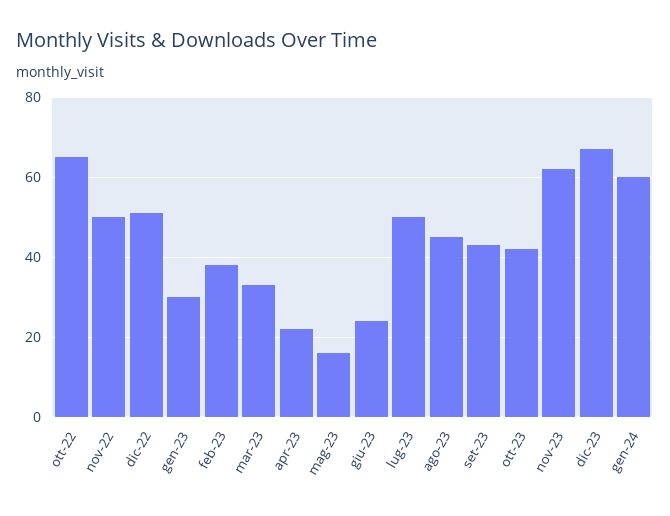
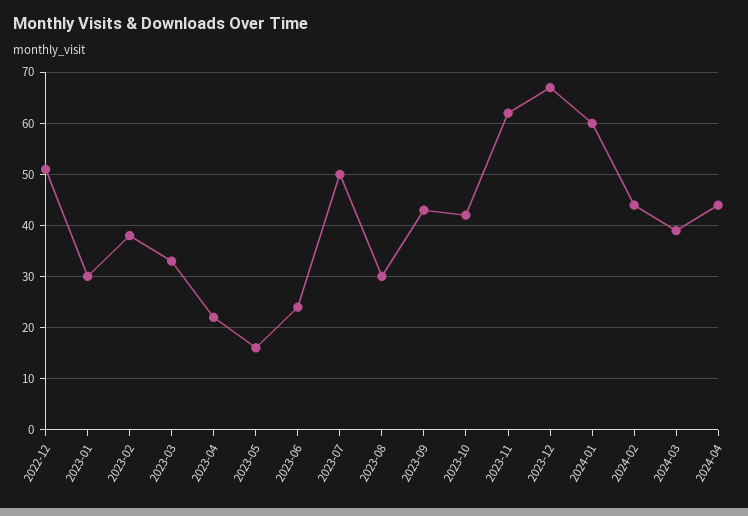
ott-22: 65 -> none
nov-22: 50 -> none
ago-23: 45 -> 30
2024-02: none -> 45
2024-03: none -> 40
2024-04: none -> 45

